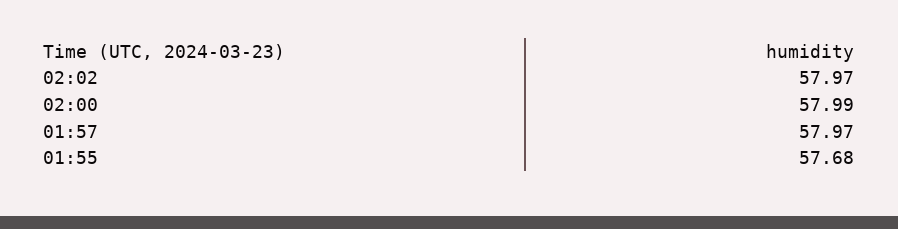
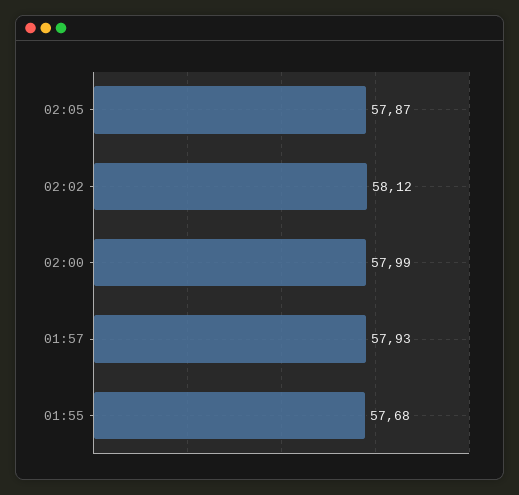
02:02: 57.97 -> 58.12
01:57: 57.97 -> 57.93
02:05: none -> 57.87

